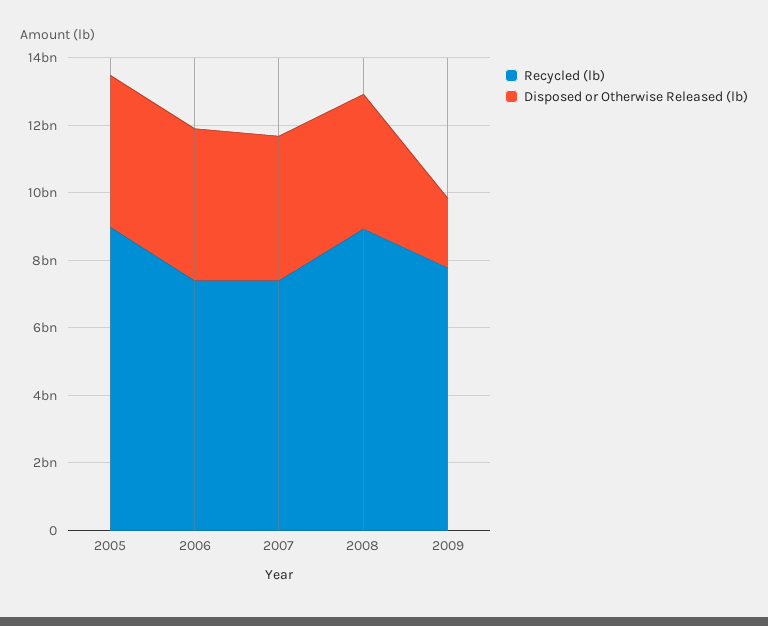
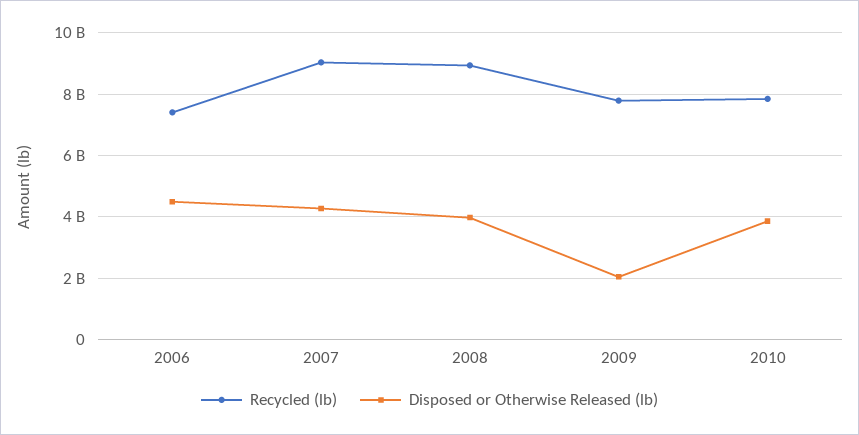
Recycled (lb), 2005: 9000000000 -> none
Disposed or Otherwise Released (lb), 2005: 4500000000 -> none
Recycled (lb), 2007: 7500000000 -> 9000000000
Recycled (lb), 2010: none -> 7800000000
Disposed or Otherwise Released (lb), 2010: none -> 3800000000

